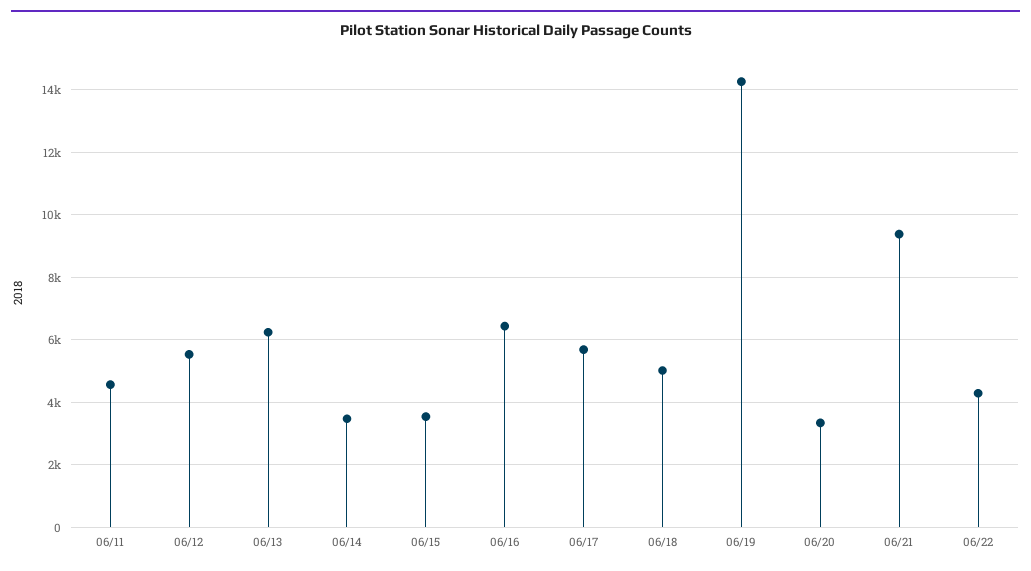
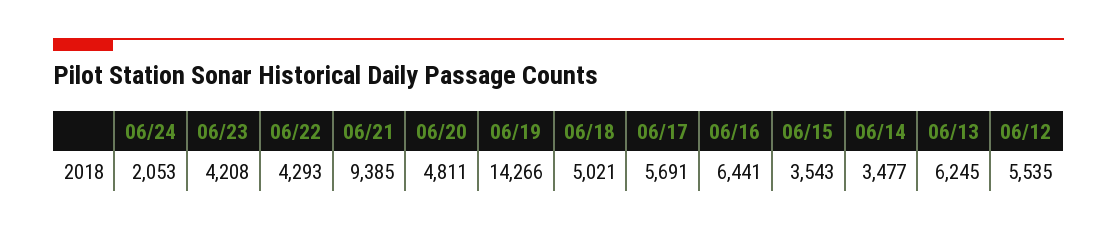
06/11: 4600 -> none
06/20: 3400 -> 4811
06/24: none -> 2053
06/23: none -> 4208

